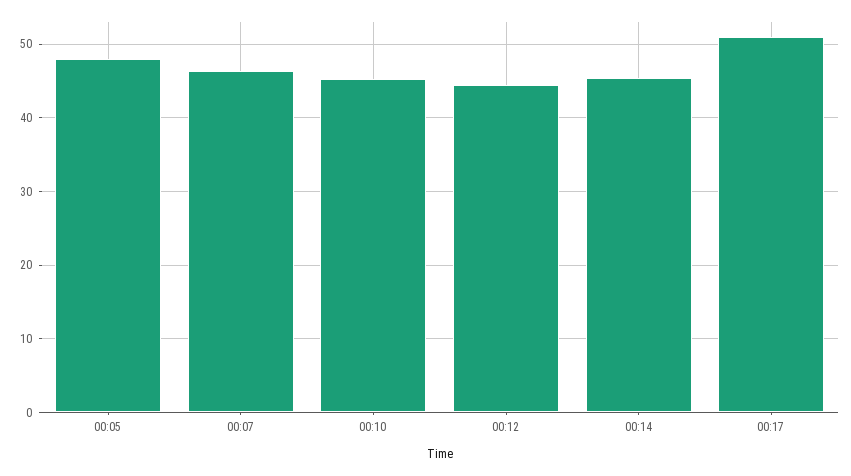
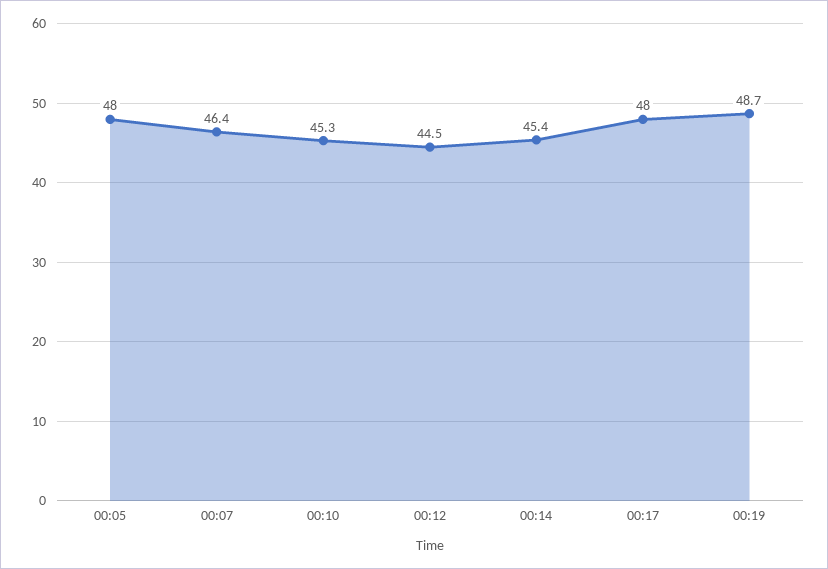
00:17: 51 -> 48
00:19: none -> 48.7

